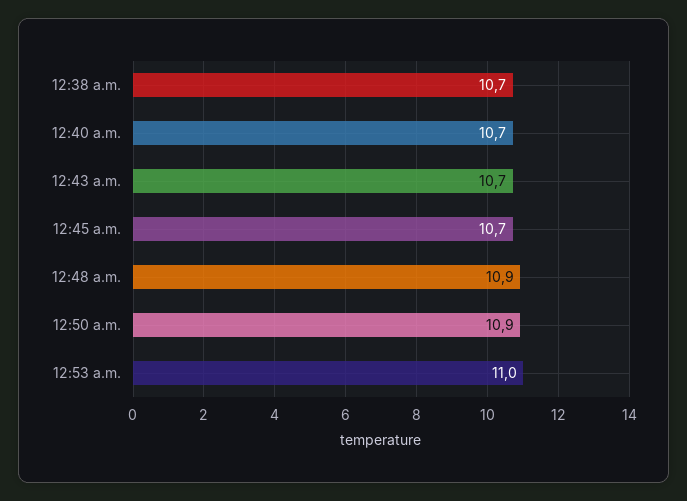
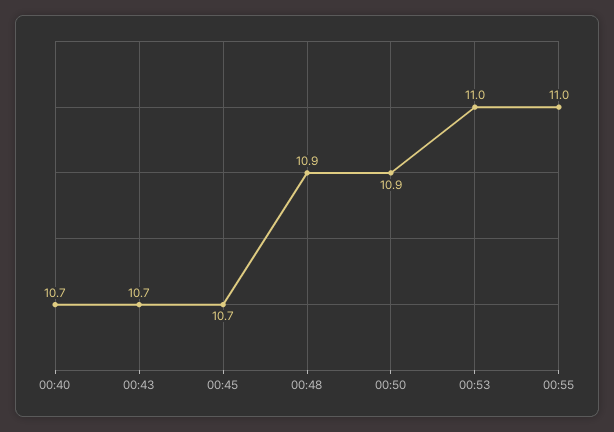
12:38 a.m.: 10.7 -> none
00:55: none -> 11

